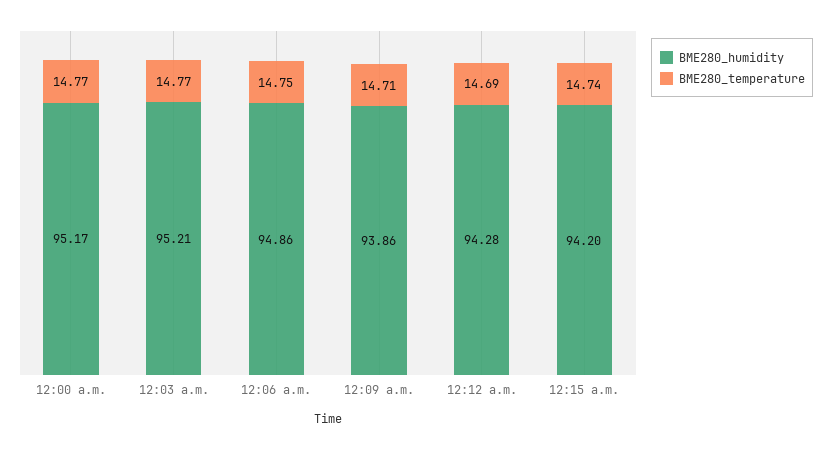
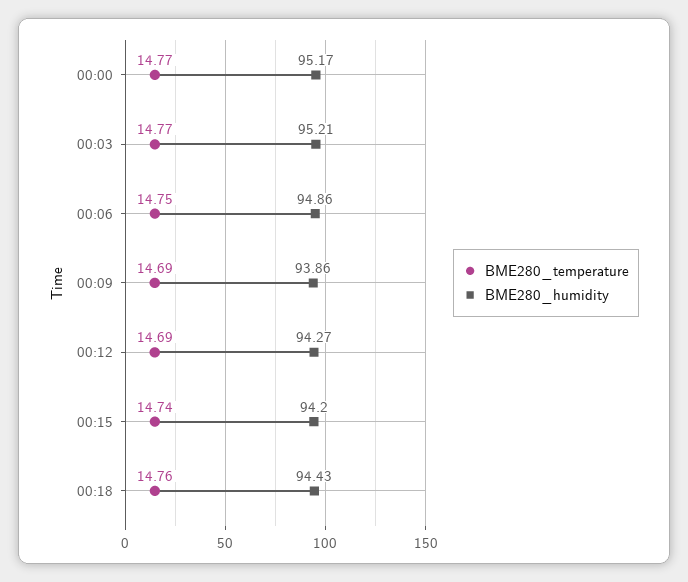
BME280_temperature, 12:09 a.m.: 14.71 -> 14.69
BME280_humidity, 12:12 a.m.: 94.28 -> 94.27
BME280_temperature, 00:18: none -> 14.76
BME280_humidity, 00:18: none -> 94.43

